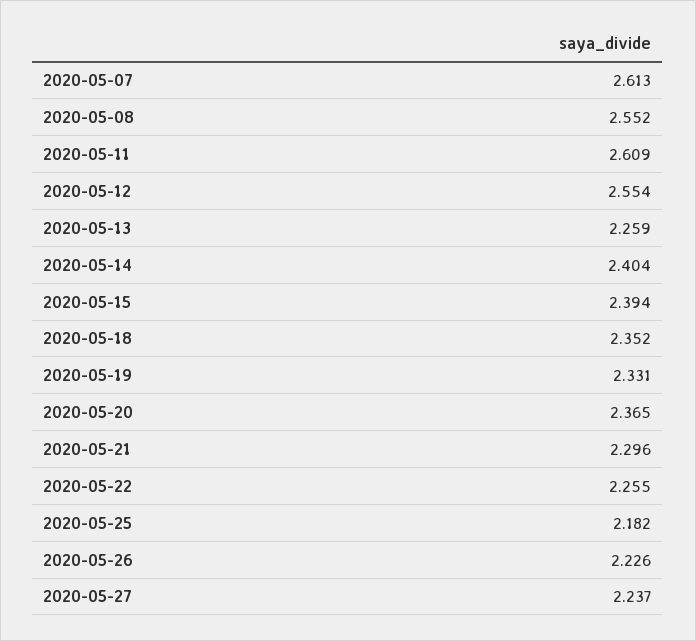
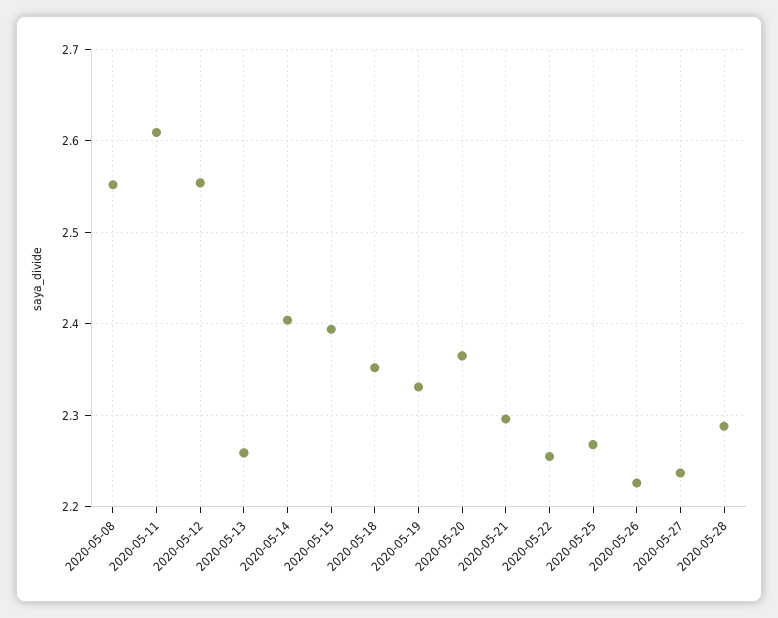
2020-05-07: 2.613 -> none
2020-05-25: 2.182 -> 2.27
2020-05-28: none -> 2.29

